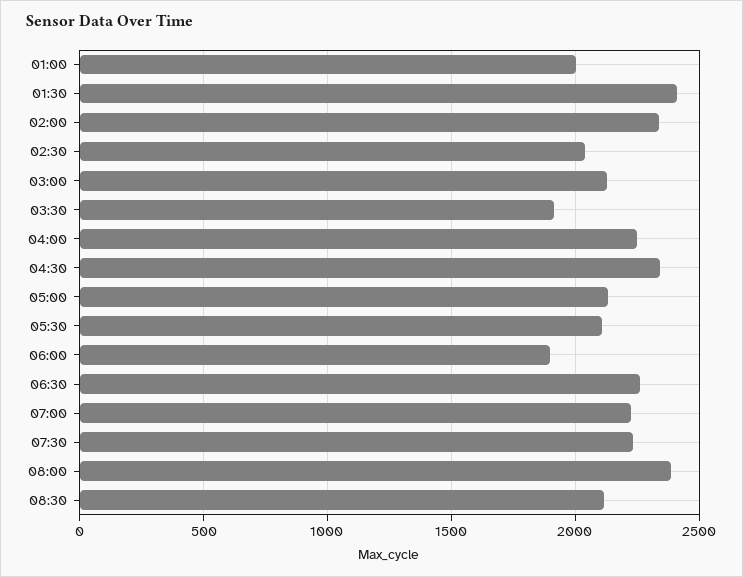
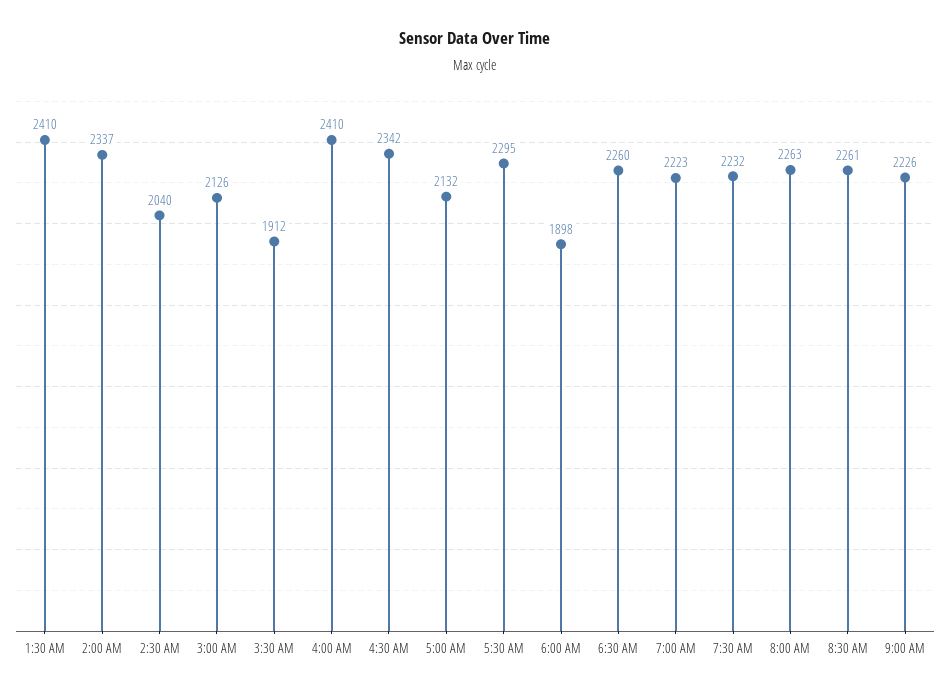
01:00: 2000 -> none
04:00: 2250 -> 2410
05:30: 2100 -> 2295
08:00: 2400 -> 2263
08:30: 2100 -> 2261
9:00 AM: none -> 2226

